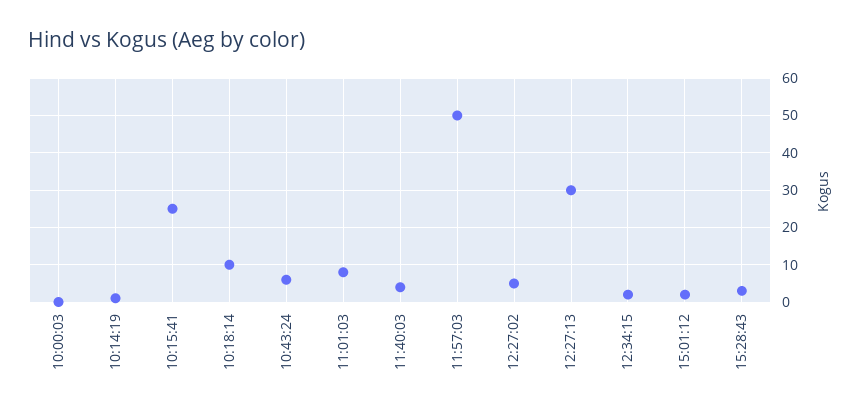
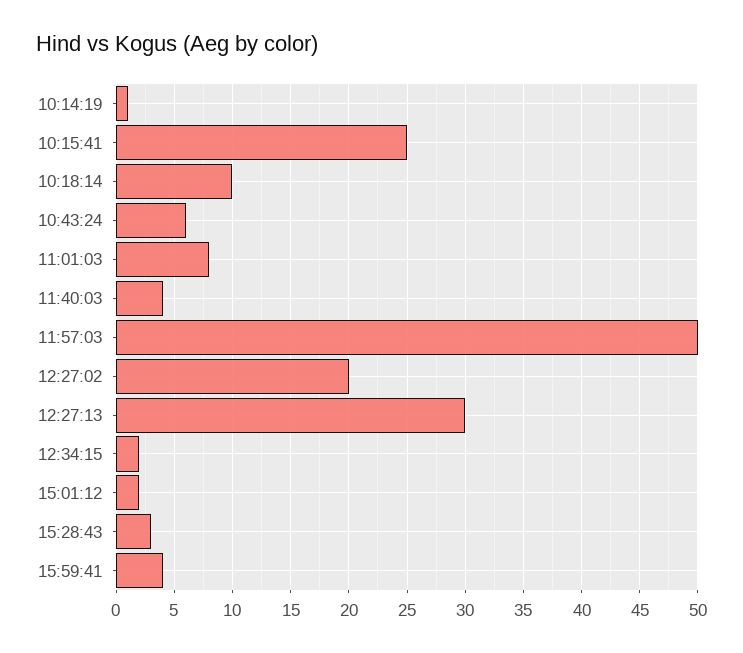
10:00:03: 0 -> none
12:27:02: 5 -> 20
15:59:41: none -> 4

